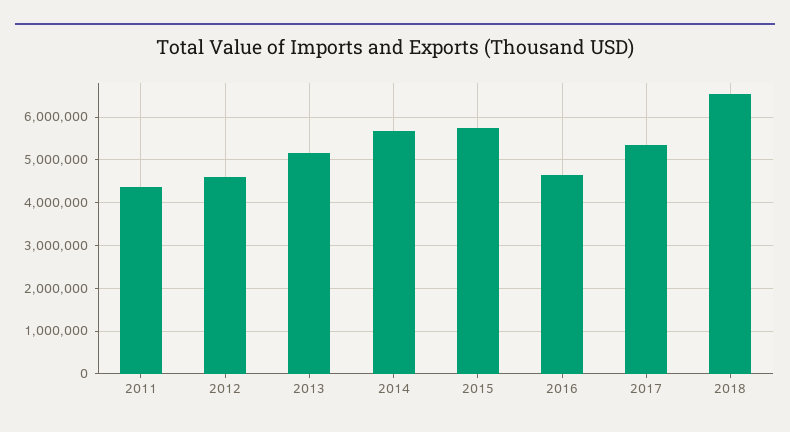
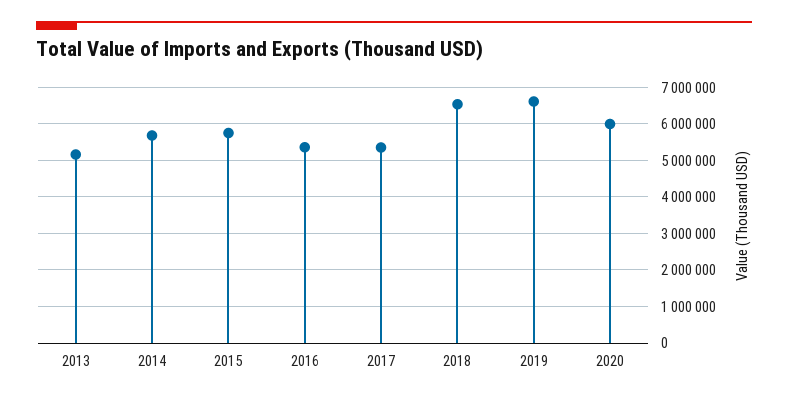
2011: 4400000 -> none
2012: 4600000 -> none
2016: 4600000 -> 5400000
2019: none -> 6600000
2020: none -> 6000000

